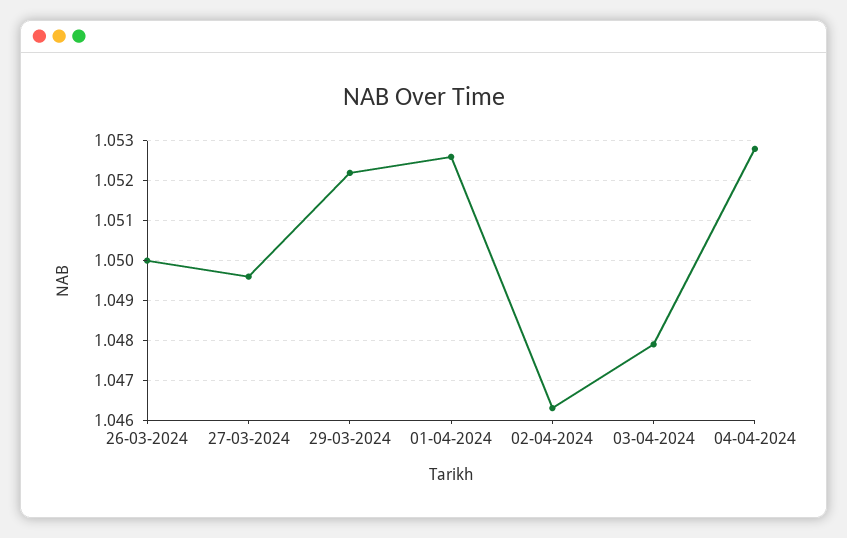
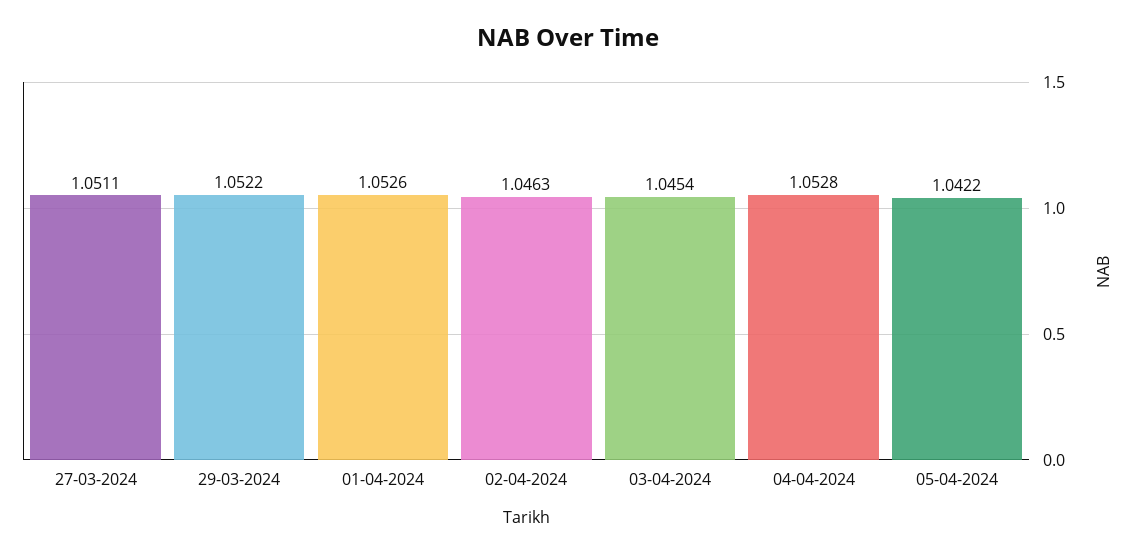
26-03-2024: 1.05 -> none
27-03-2024: 1.0495 -> 1.0511
03-04-2024: 1.048 -> 1.0454
05-04-2024: none -> 1.0422

